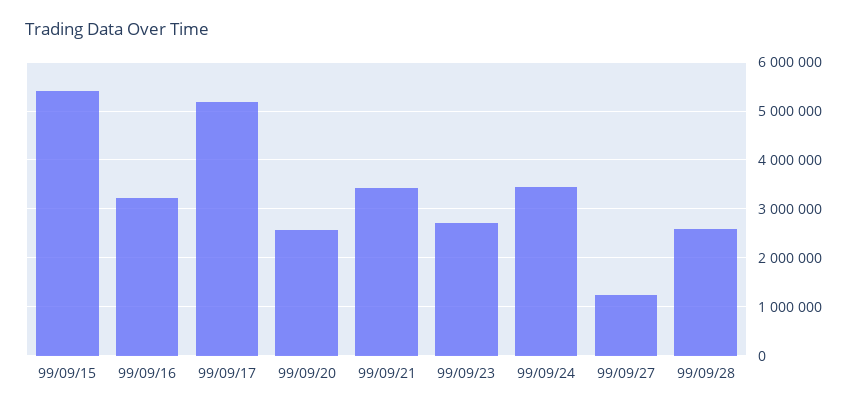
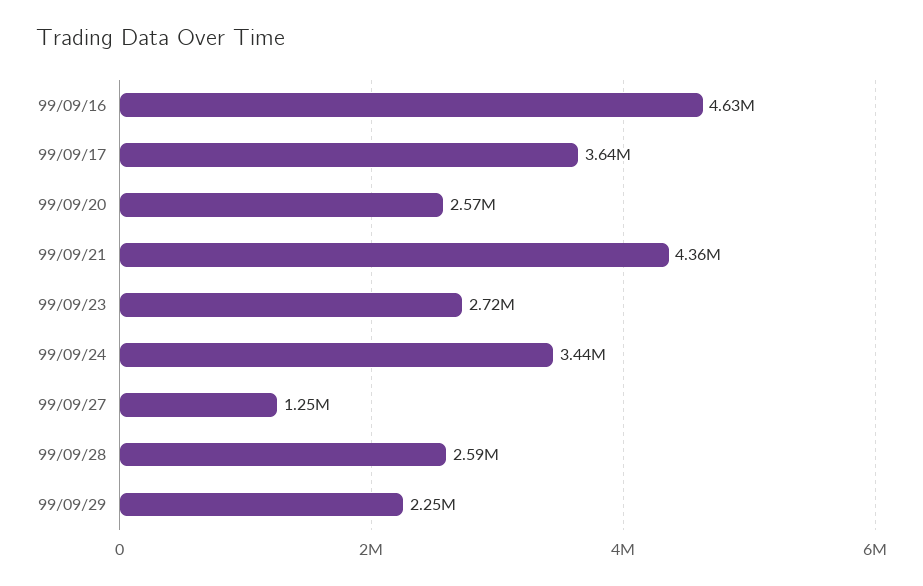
99/09/15: 5400000 -> none
99/09/16: 3200000 -> 4630000
99/09/17: 5200000 -> 3640000
99/09/21: 3400000 -> 4360000
99/09/29: none -> 2250000

